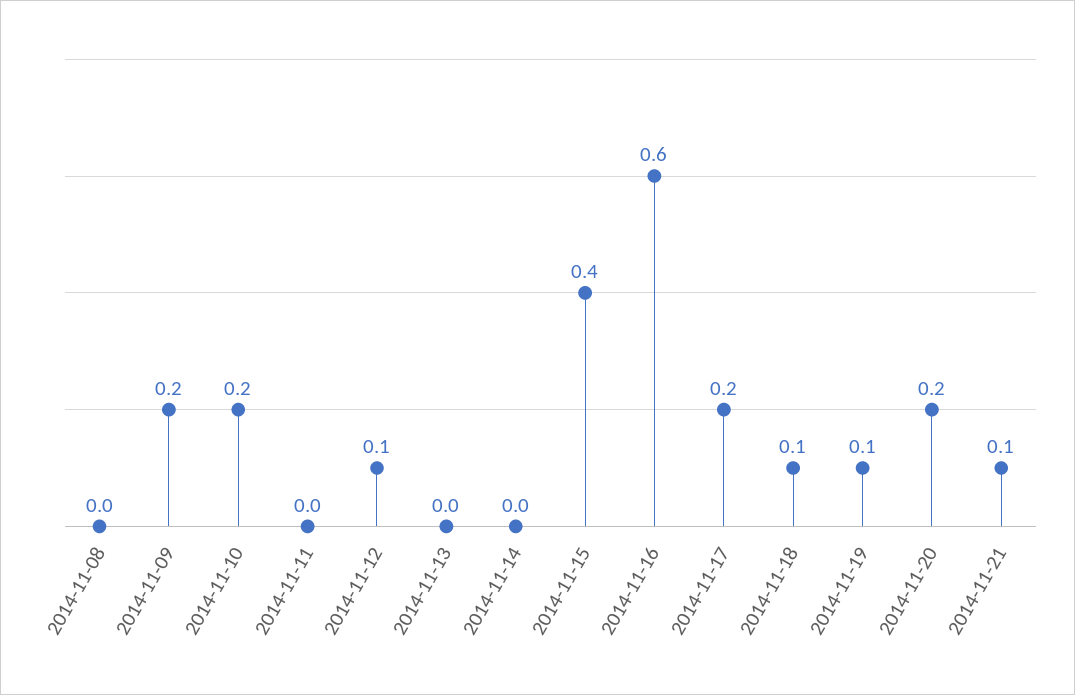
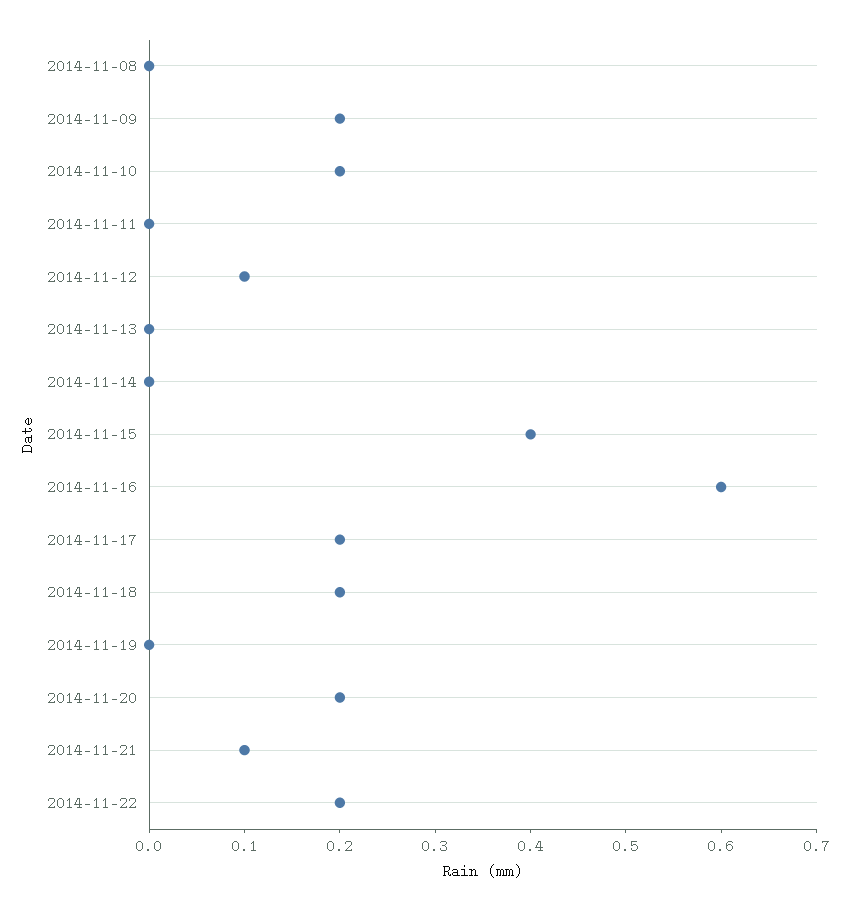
2014-11-18: 0.1 -> 0.2
2014-11-19: 0.1 -> 0
2014-11-22: none -> 0.2

